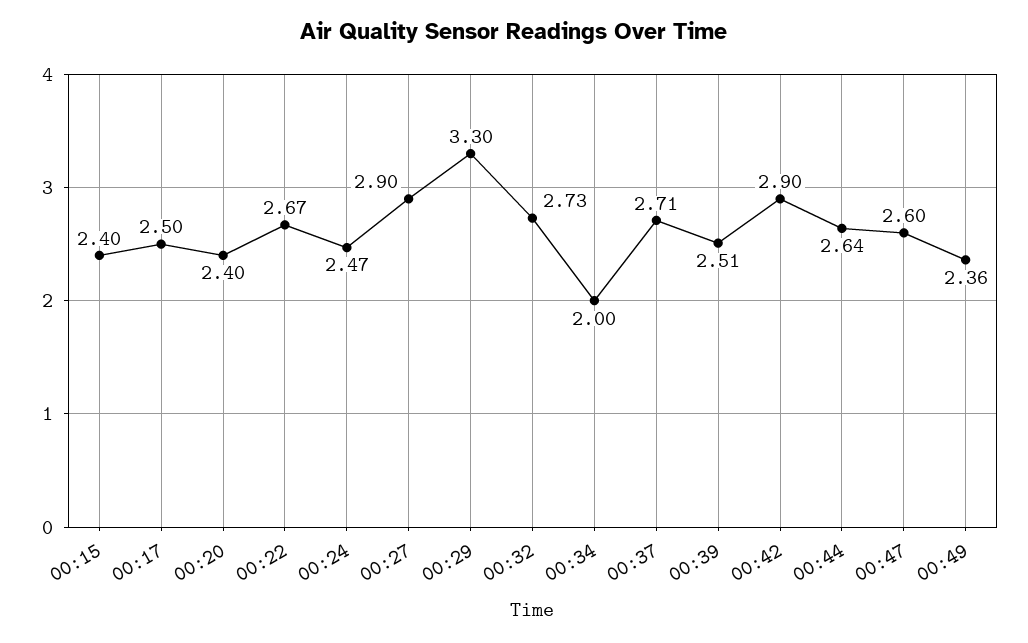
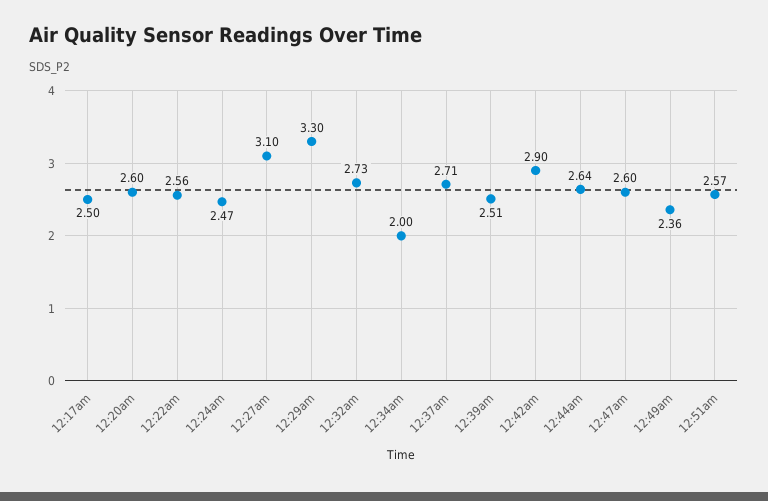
00:15: 2.4 -> none
00:20: 2.4 -> 2.6
00:22: 2.67 -> 2.56
00:27: 2.9 -> 3.1
12:51am: none -> 2.57

